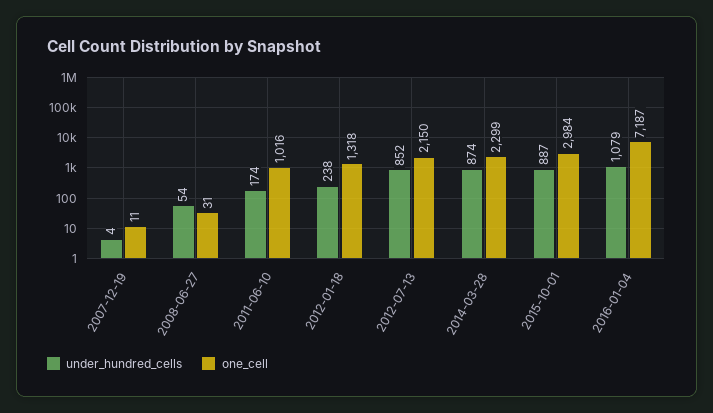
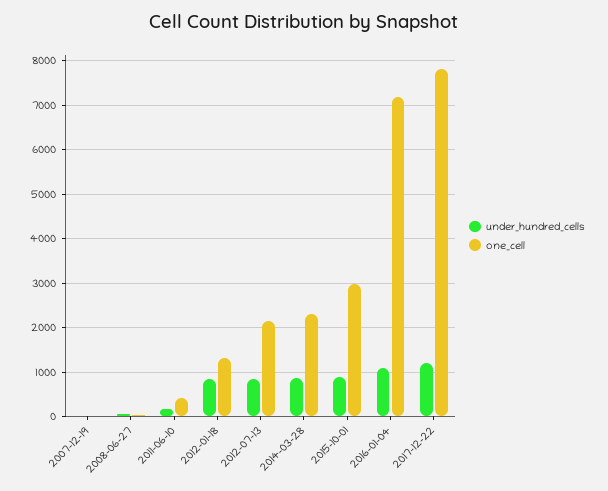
one_cell, 2011-06-10: 1016 -> 400
under_hundred_cells, 2012-01-18: 238 -> 800
under_hundred_cells, 2017-12-22: none -> 1200
one_cell, 2017-12-22: none -> 7800

